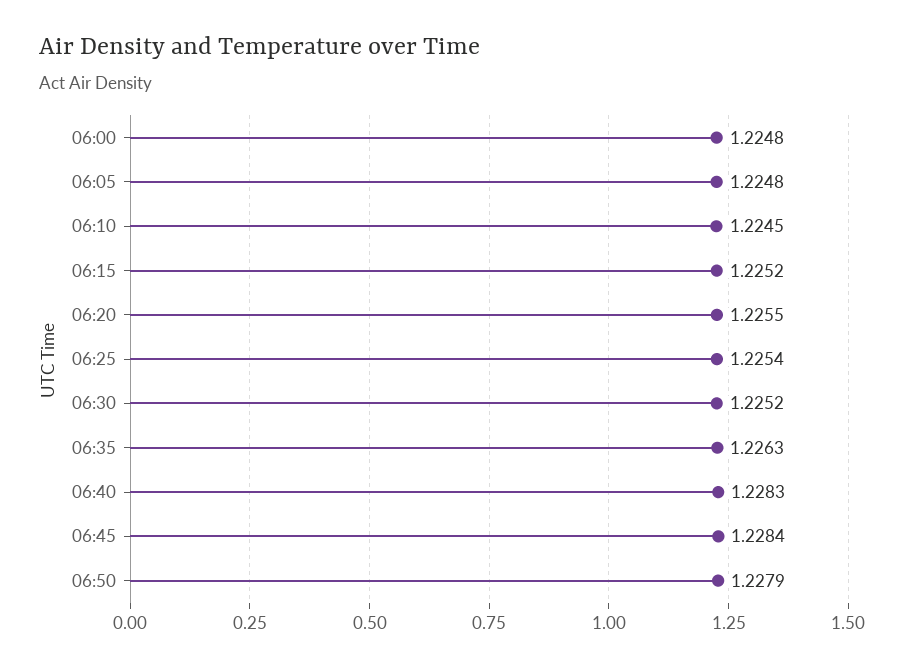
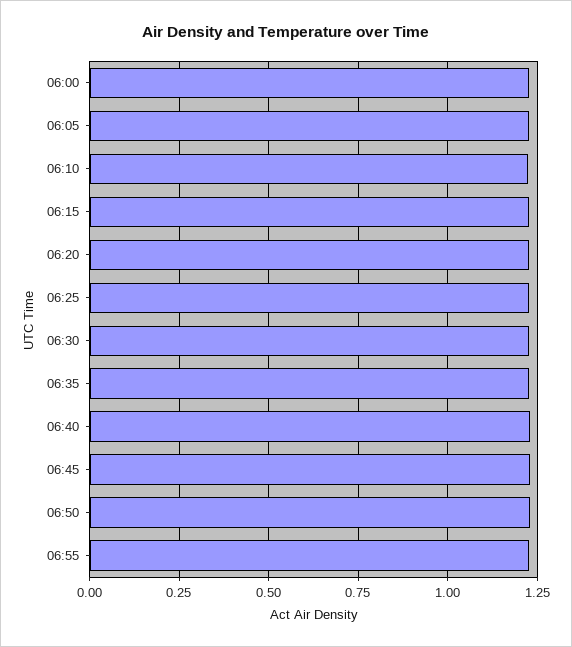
06:55: none -> 1.225

